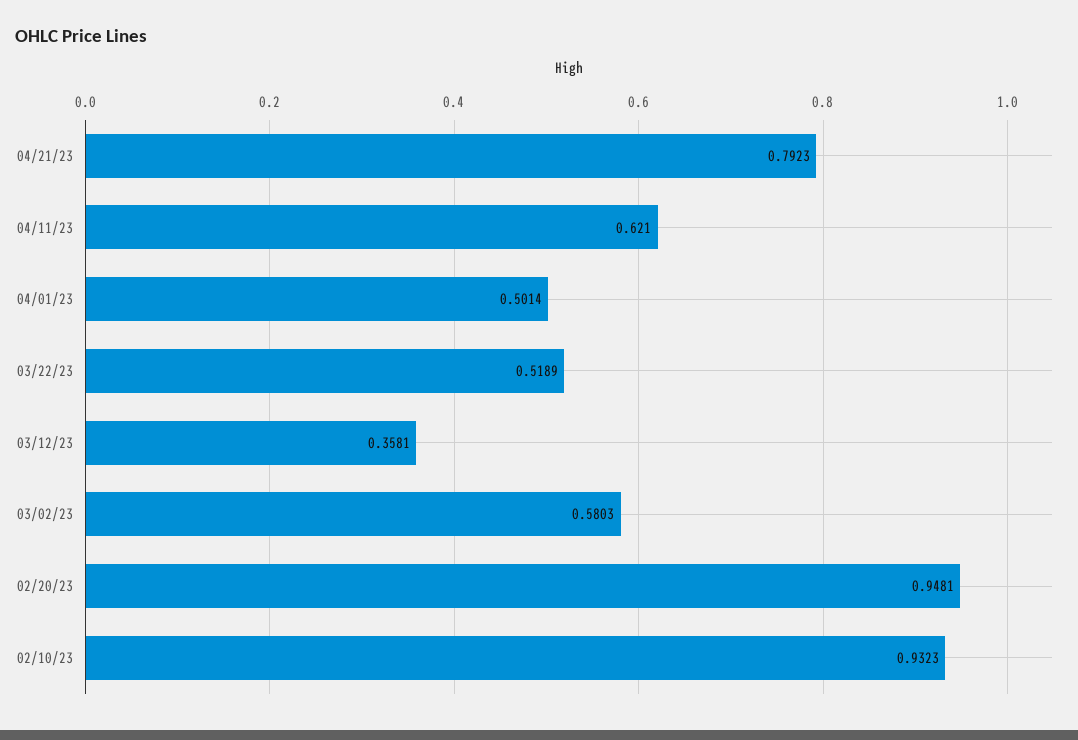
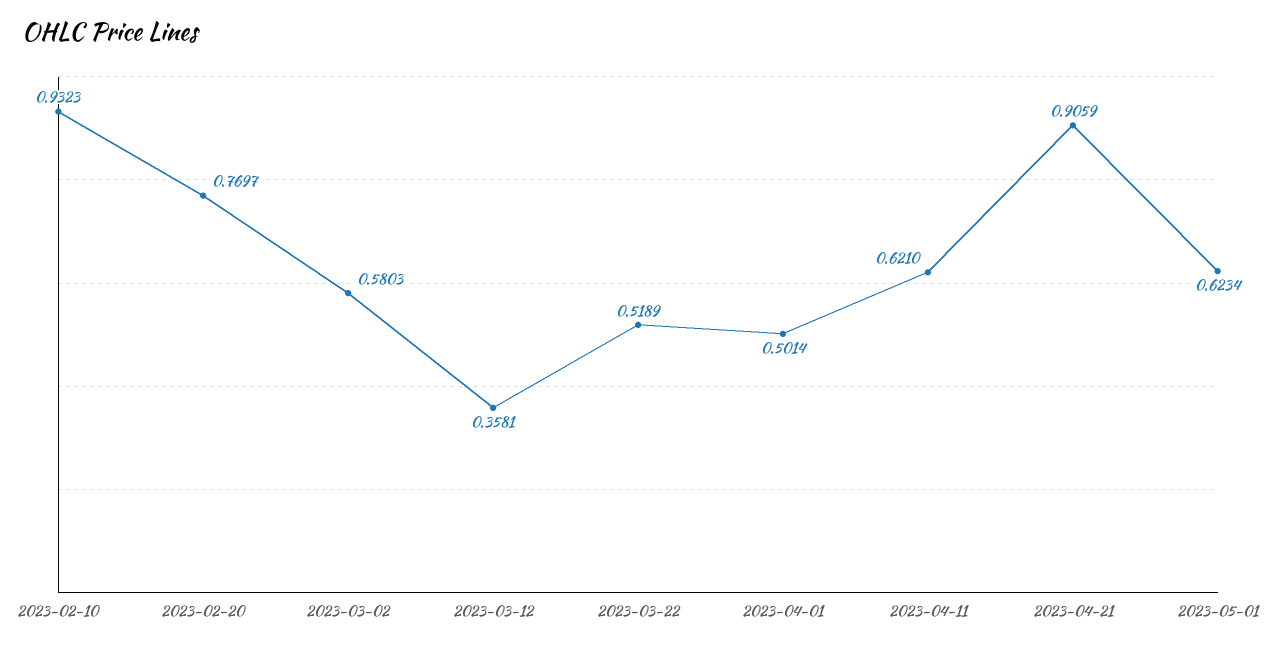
04/21/23: 0.7923 -> 0.9059
02/20/23: 0.9481 -> 0.7697
2023-05-01: none -> 0.6234

